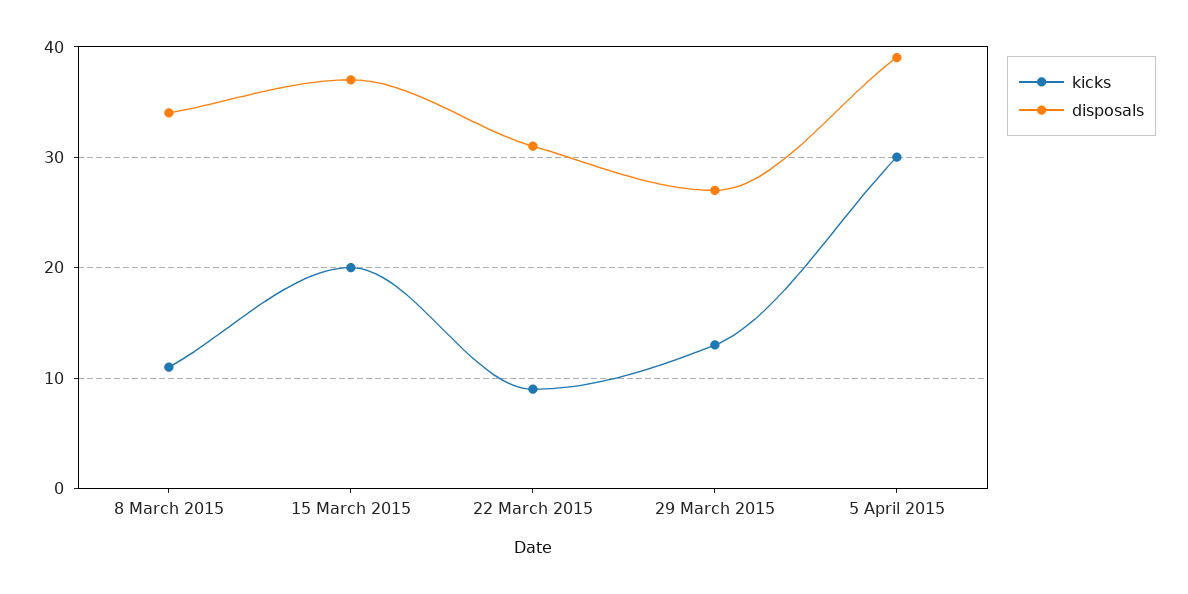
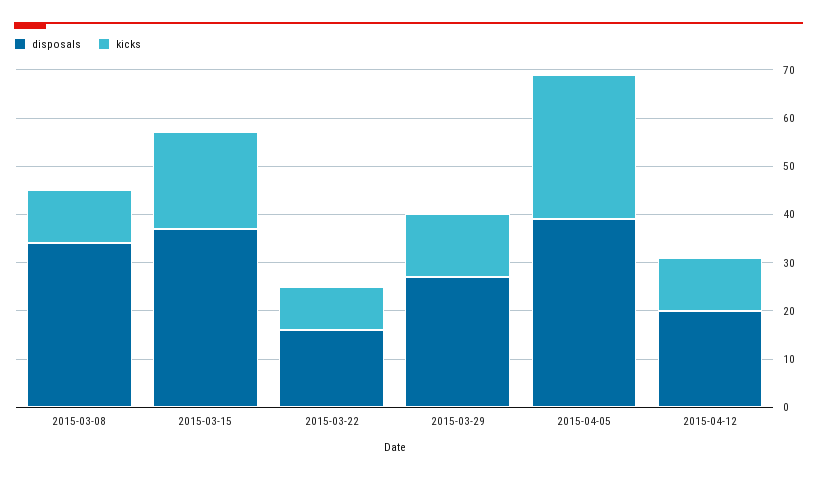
disposals, 22 March 2015: 31 -> 15
disposals, 2015-04-12: none -> 20
kicks, 2015-04-12: none -> 10

